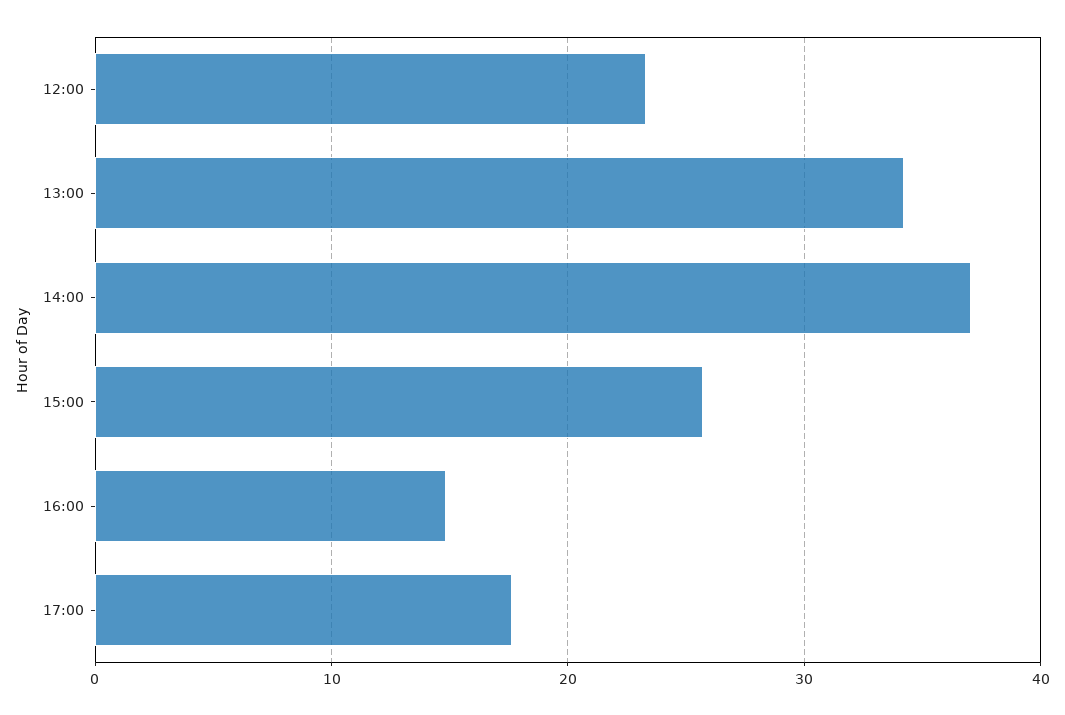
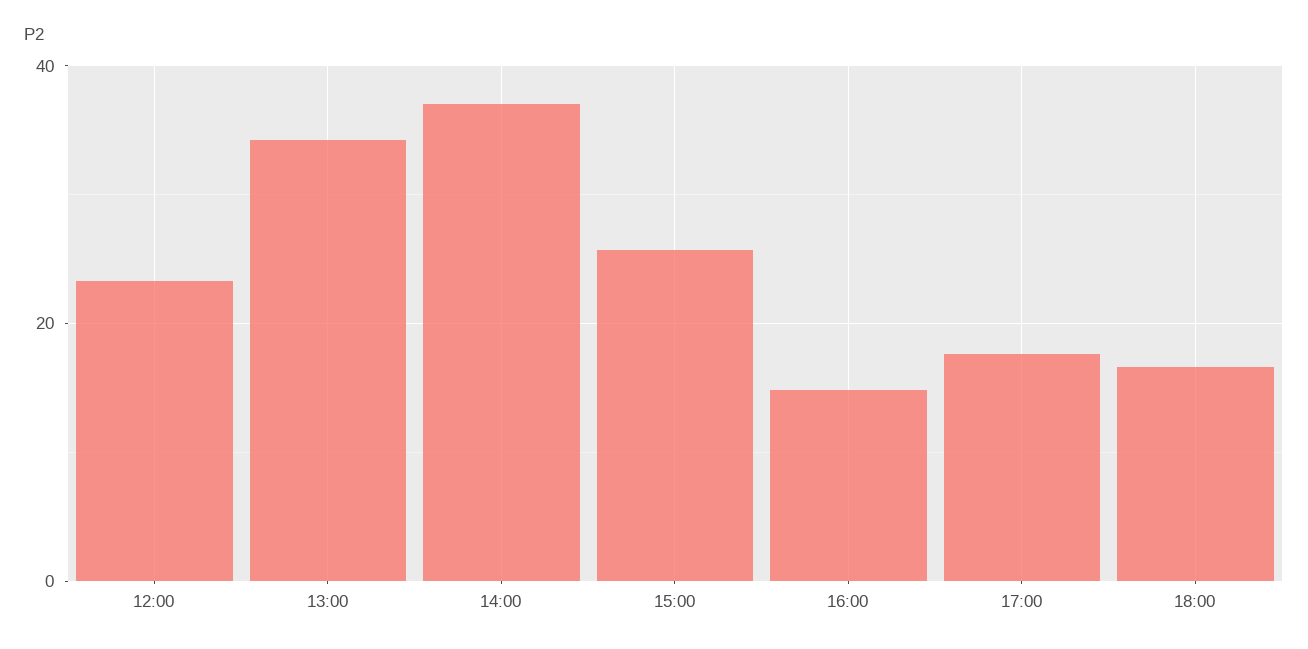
18:00: none -> 16

